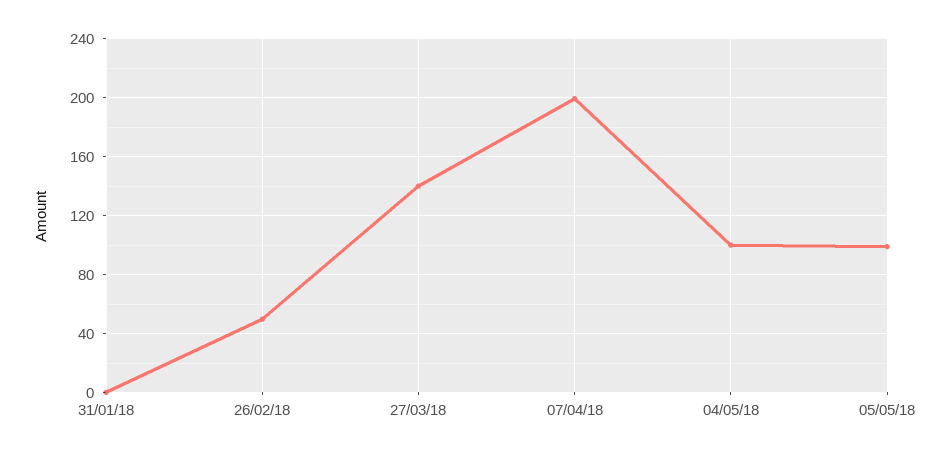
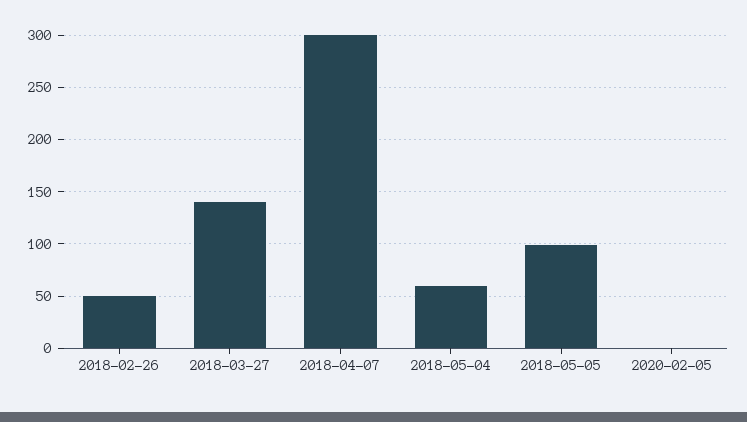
31/01/18: 0 -> none
07/04/18: 200 -> 300
04/05/18: 100 -> 60
2020-02-05: none -> 0

